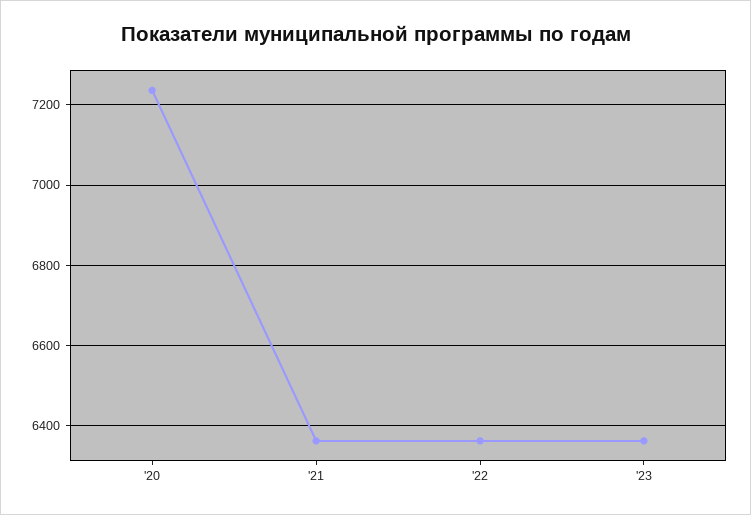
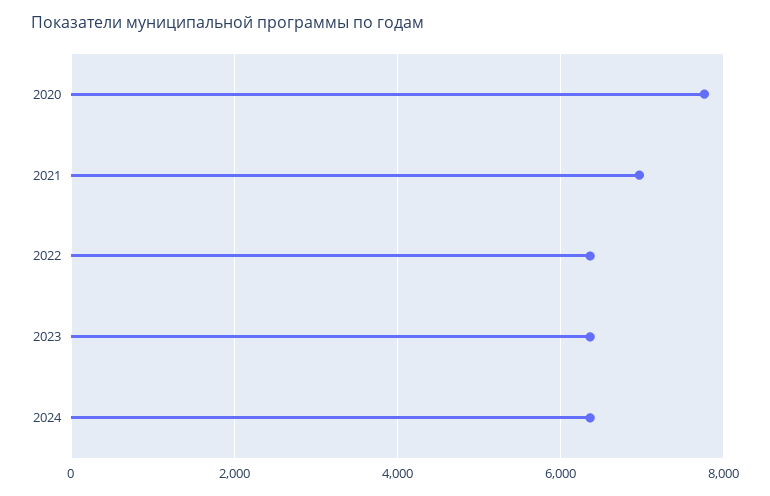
'20: 7240 -> 7800
'21: 6360 -> 7000
2024: none -> 6400

